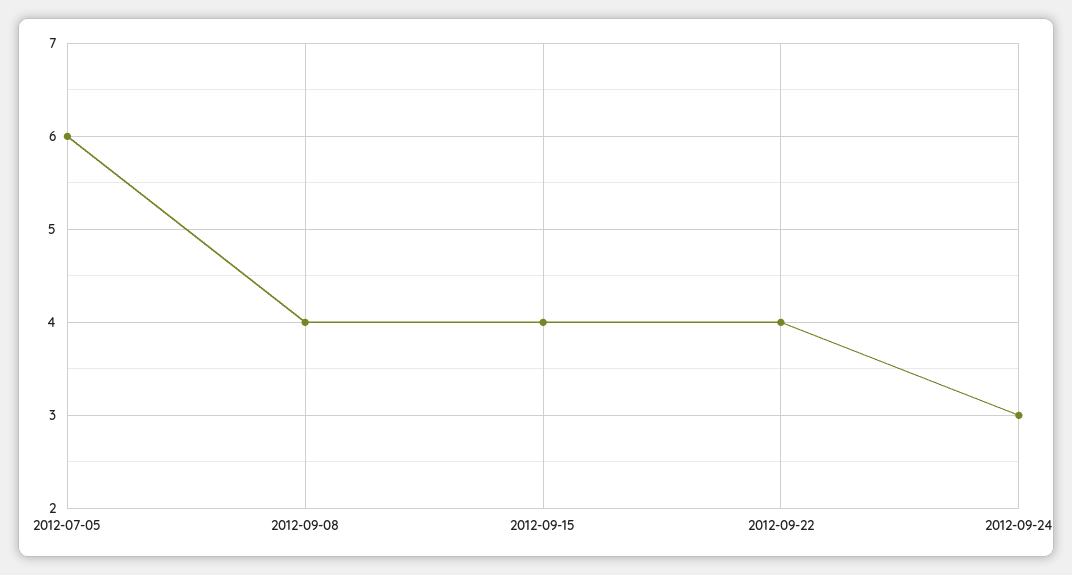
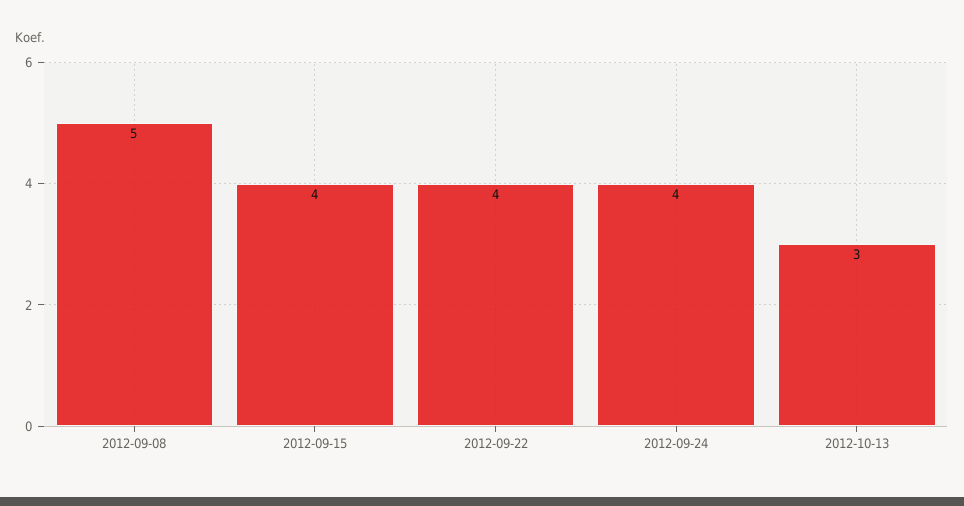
2012-07-05: 6 -> none
2012-09-08: 4 -> 5
2012-09-24: 3 -> 4
2012-10-13: none -> 3

